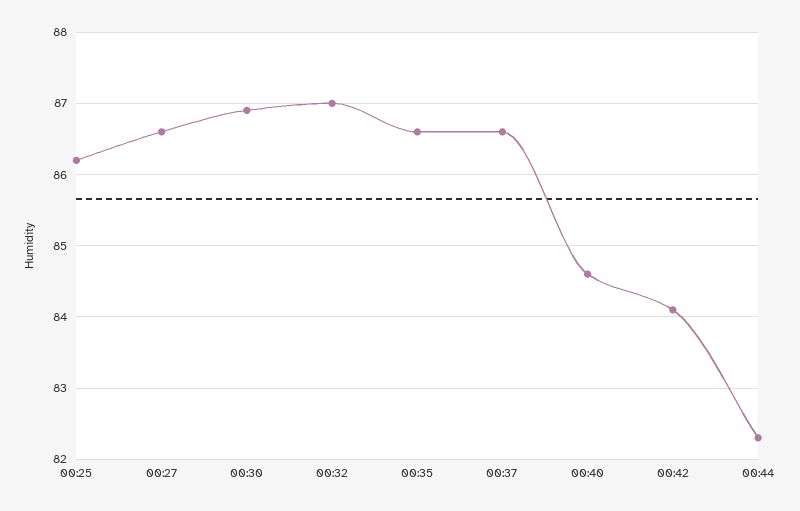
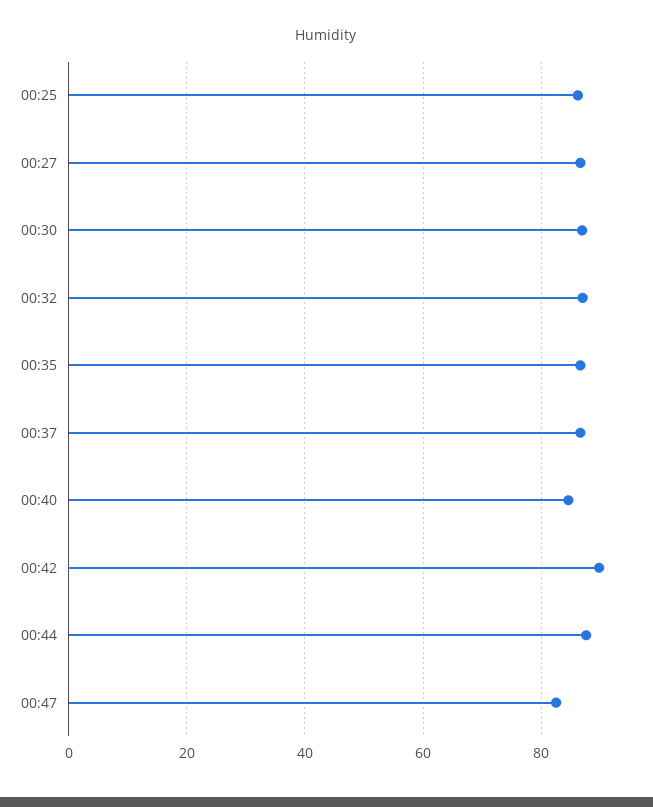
00:42: 84.1 -> 90
00:44: 82.3 -> 88
00:47: none -> 82

